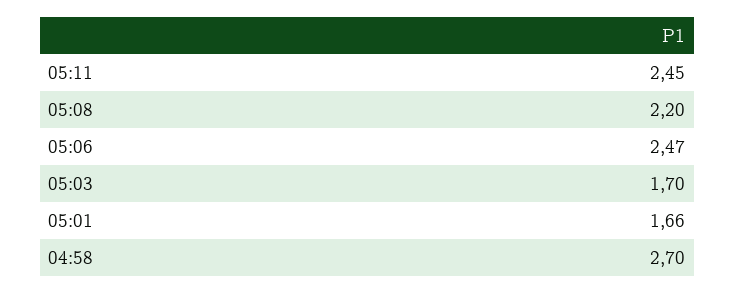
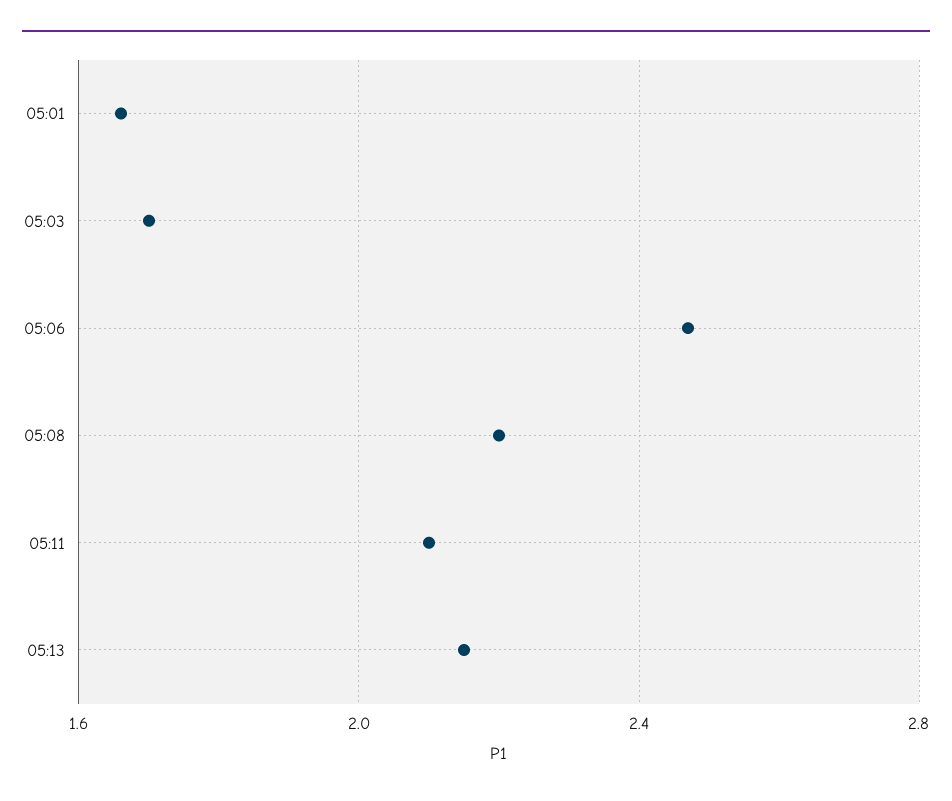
05:11: 2.45 -> 2.1
04:58: 2.7 -> none
05:13: none -> 2.15

